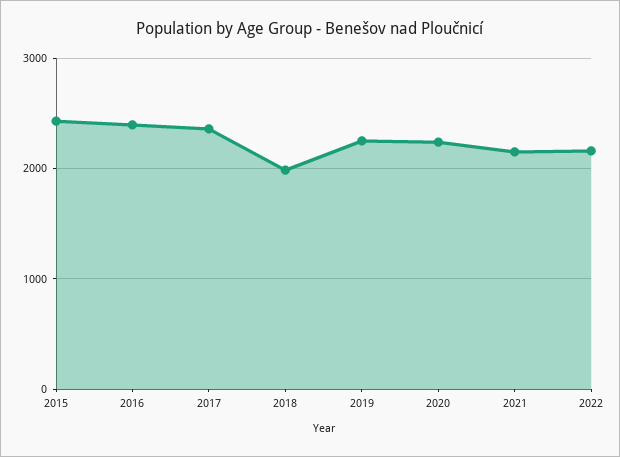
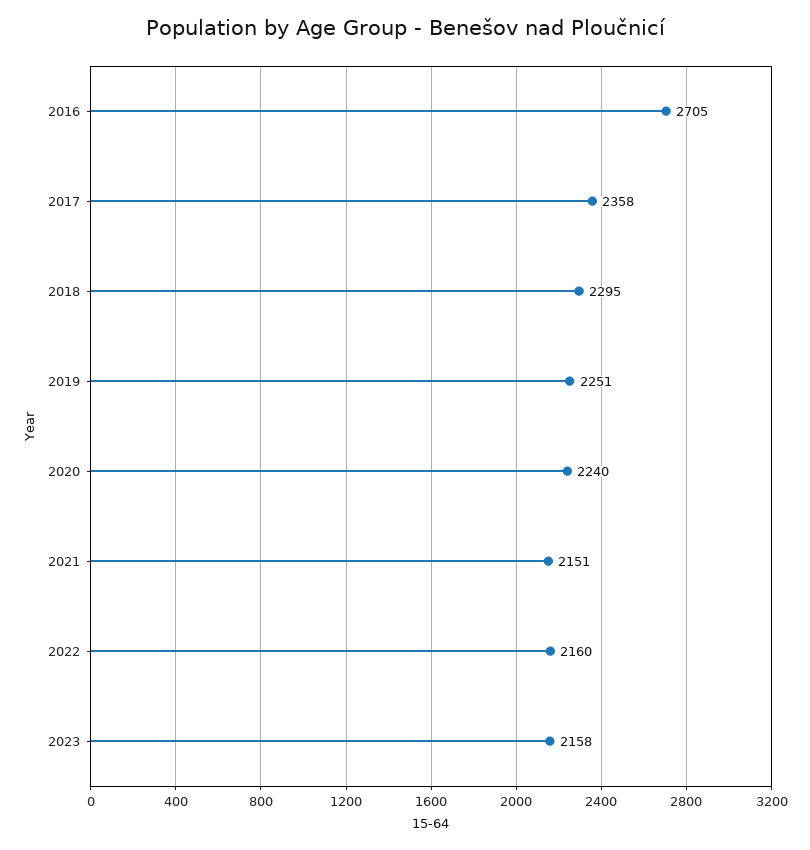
2015: 2400 -> none
2016: 2400 -> 2705
2018: 2000 -> 2295
2023: none -> 2158

